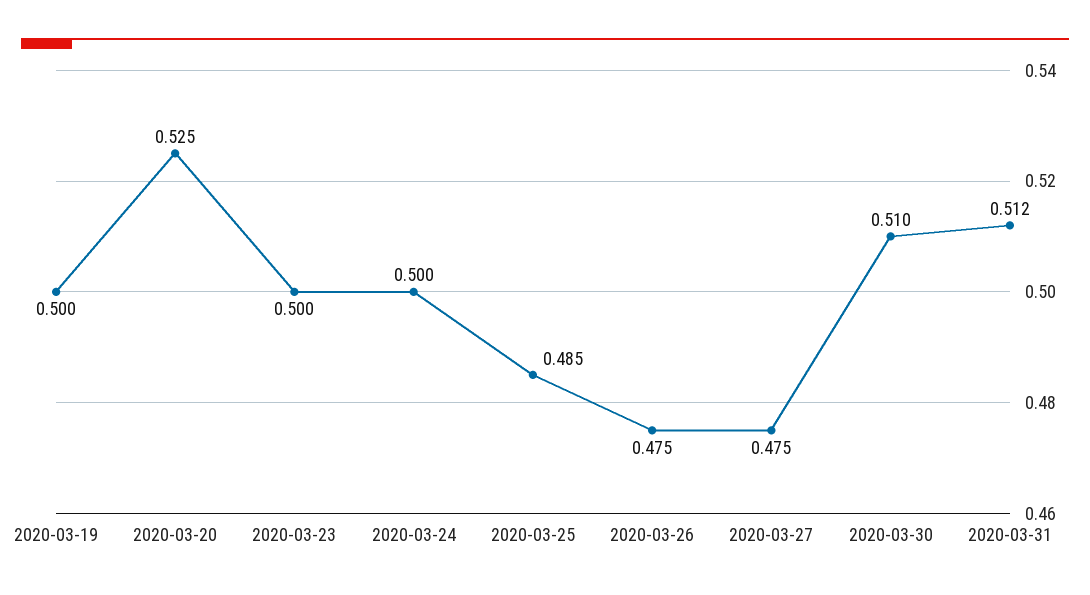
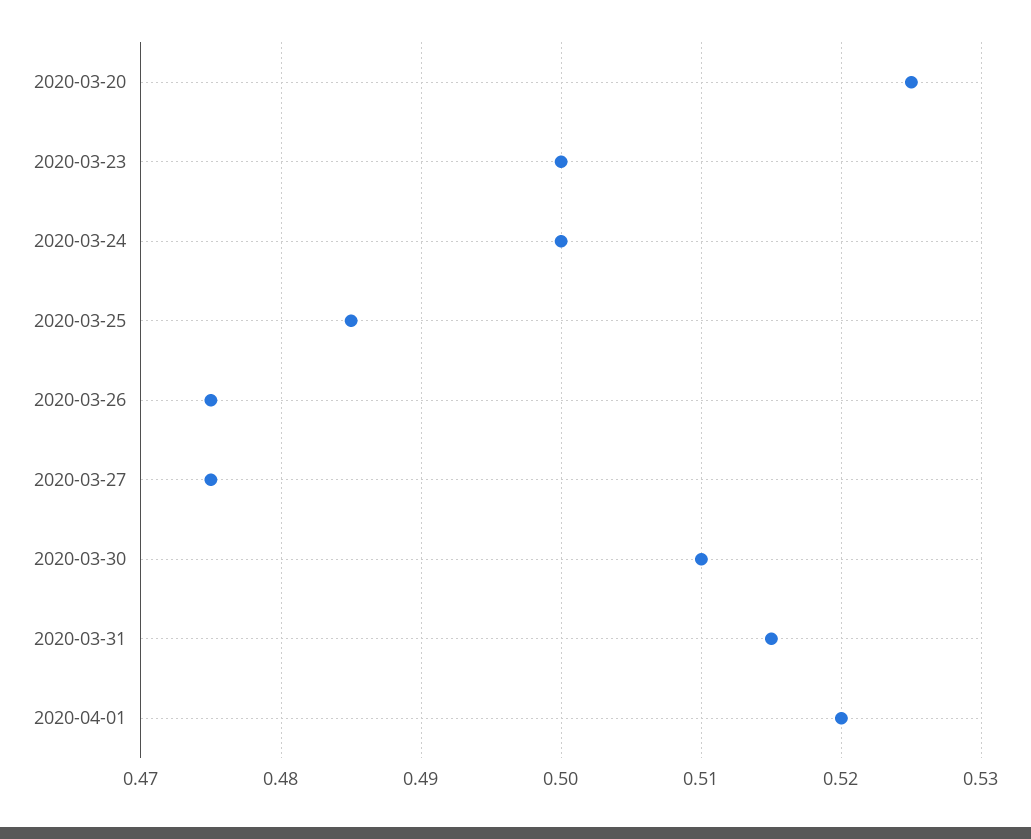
2020-03-19: 0.5 -> none
2020-03-31: 0.512 -> 0.515
2020-04-01: none -> 0.52

